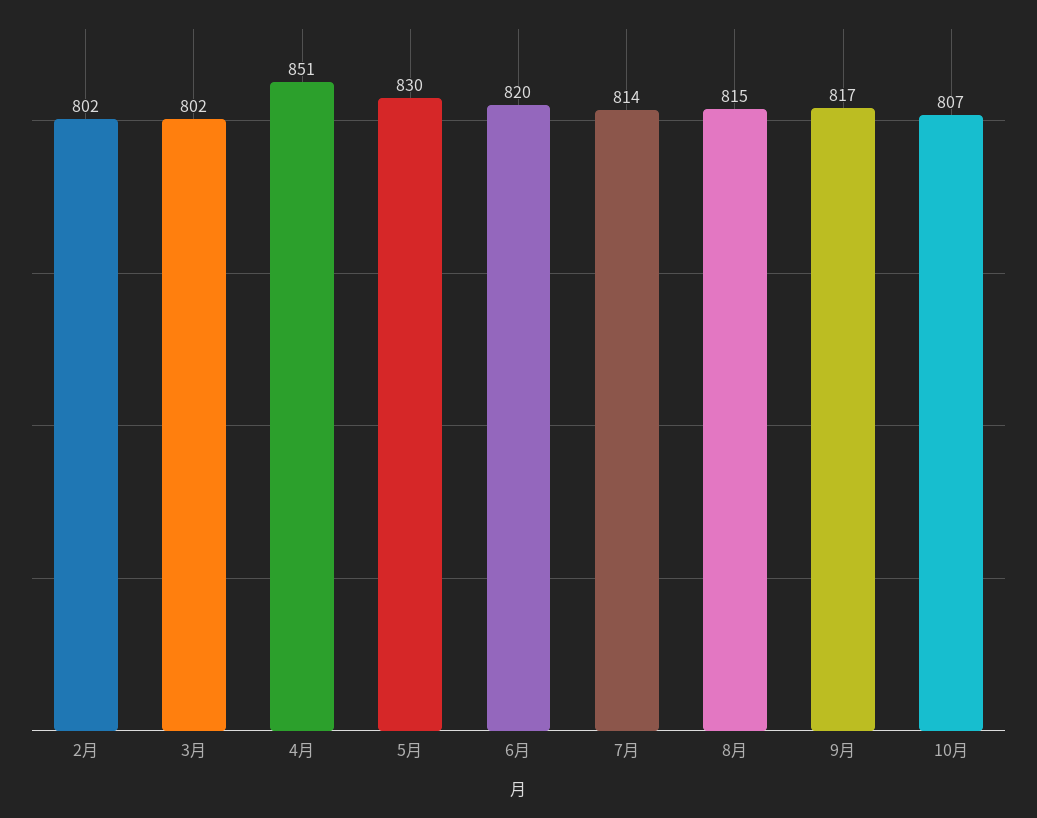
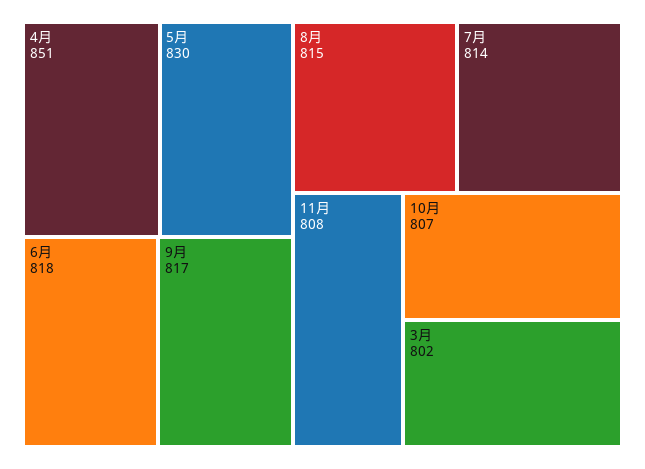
2月: 802 -> none
6月: 820 -> 818
11月: none -> 808

